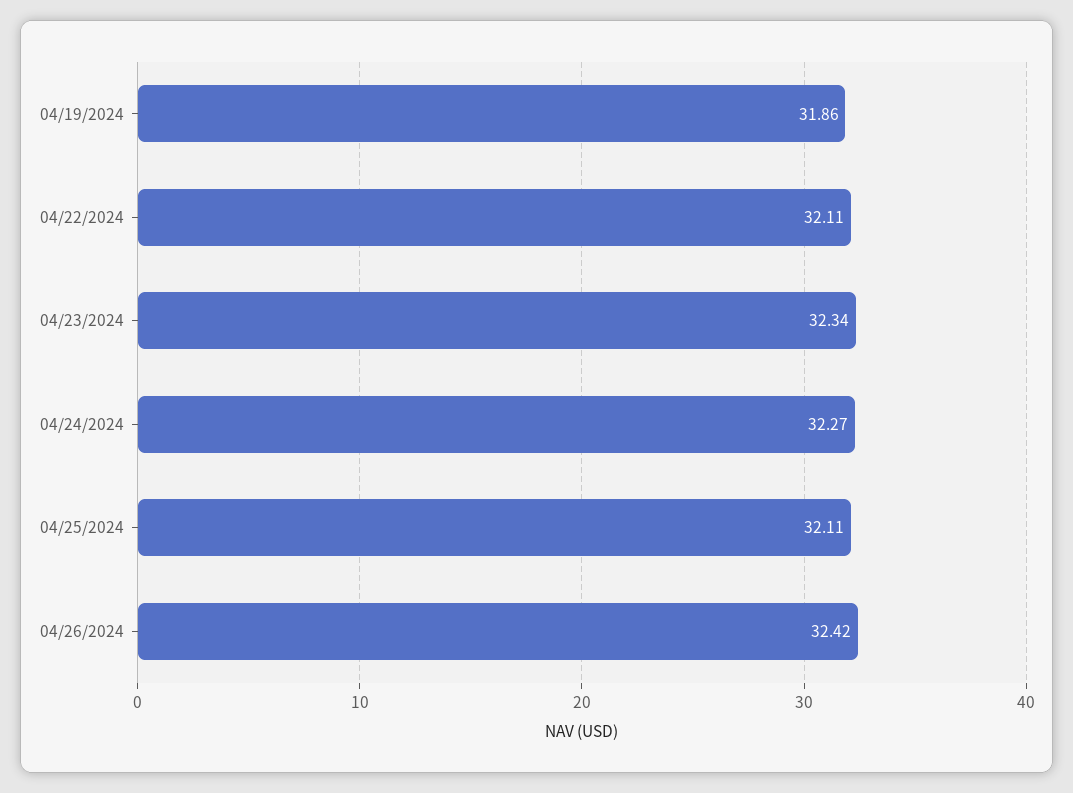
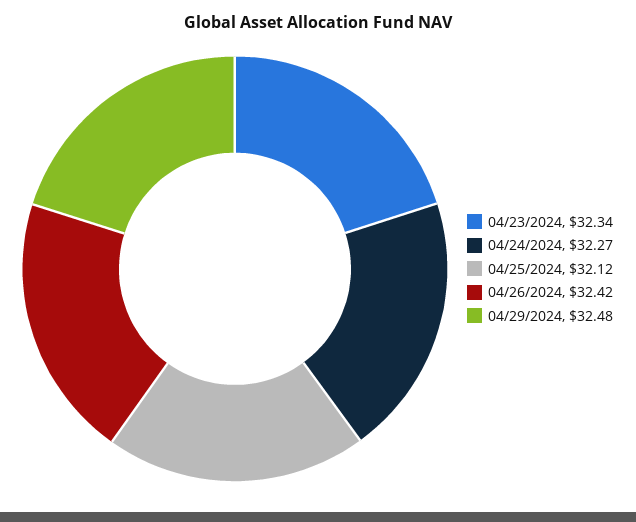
04/19/2024: 31.86 -> none
04/22/2024: 32.11 -> none
04/25/2024: 32.11 -> 32.12
04/29/2024: none -> 32.48

